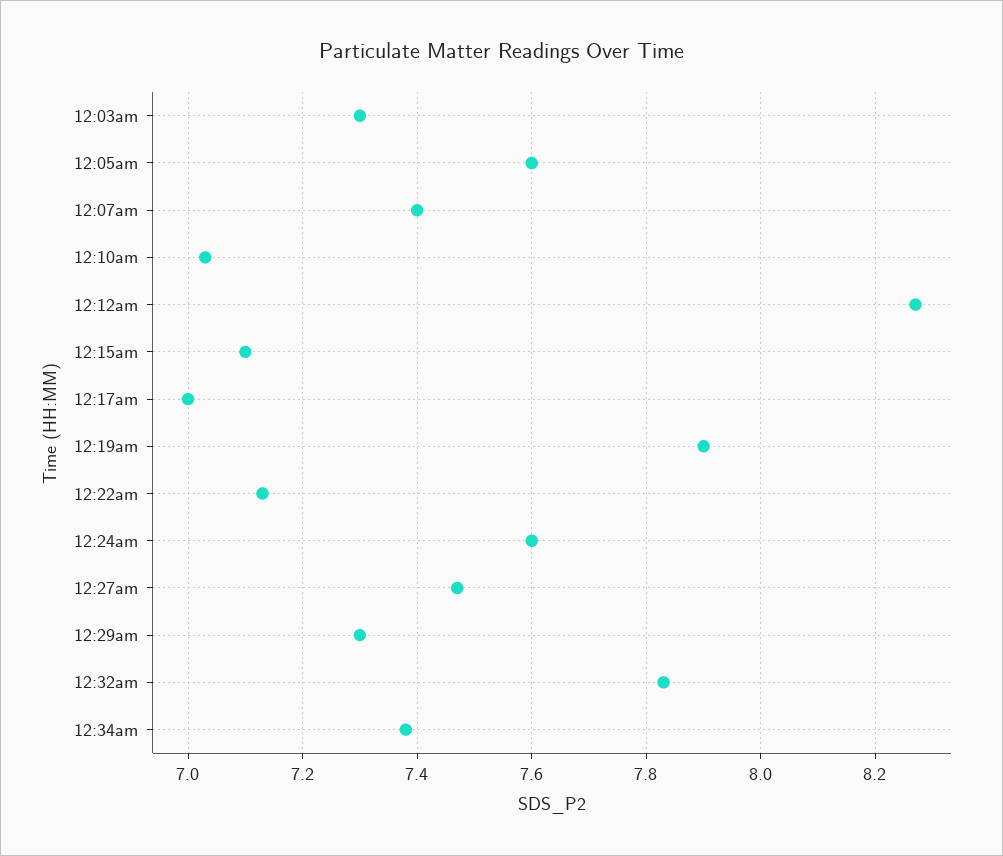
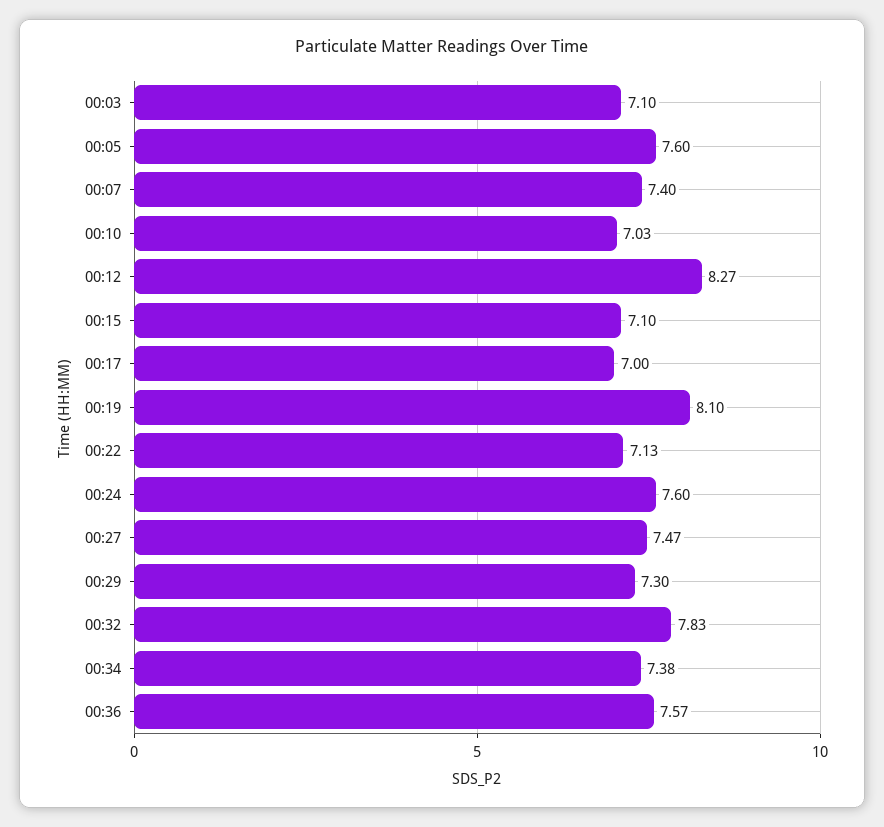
12:03am: 7.3 -> 7.1
12:19am: 7.9 -> 8.1
00:36: none -> 7.57

